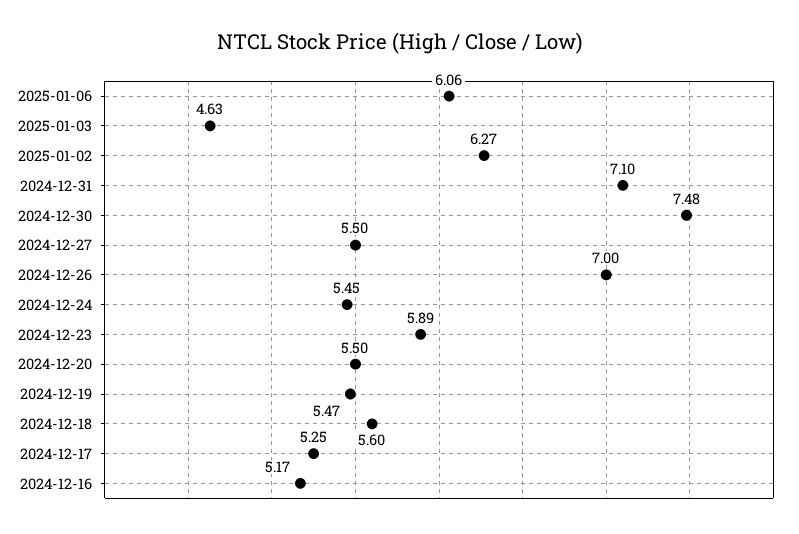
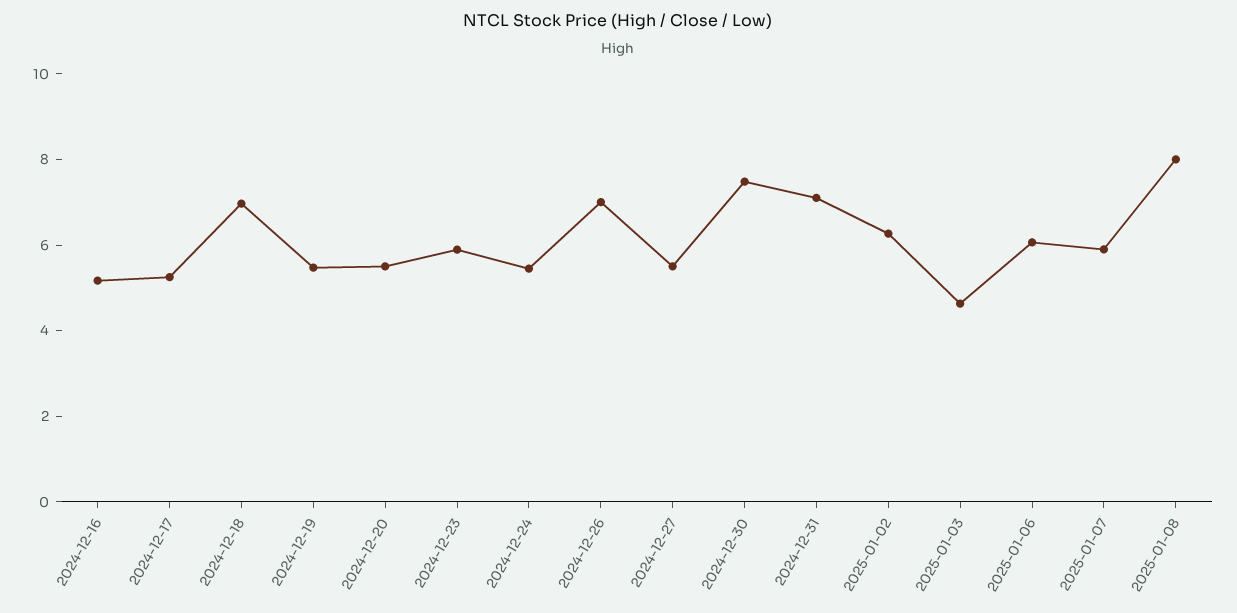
2024-12-18: 5.6 -> 7
2025-01-07: none -> 6
2025-01-08: none -> 8

